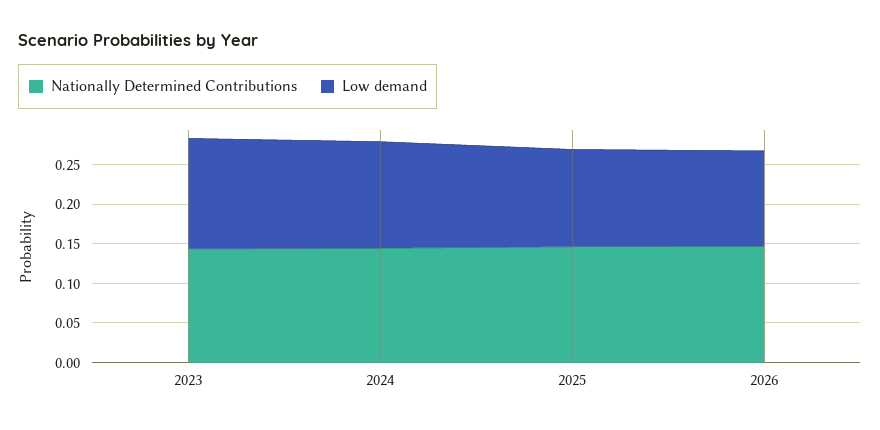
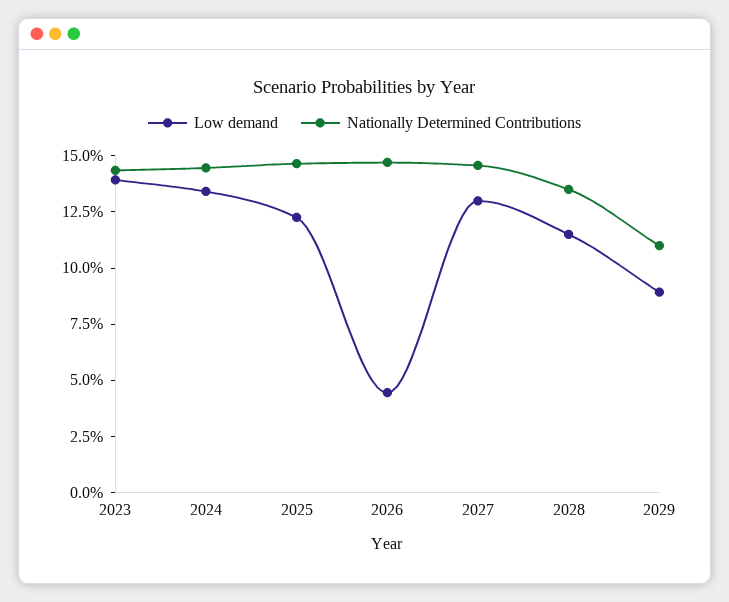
Low demand, 2026: 0.125 -> 0.045
Low demand, 2027: none -> 0.13
Nationally Determined Contributions, 2027: none -> 0.145
Low demand, 2028: none -> 0.115
Nationally Determined Contributions, 2028: none -> 0.135
Low demand, 2029: none -> 0.09
Nationally Determined Contributions, 2029: none -> 0.11

